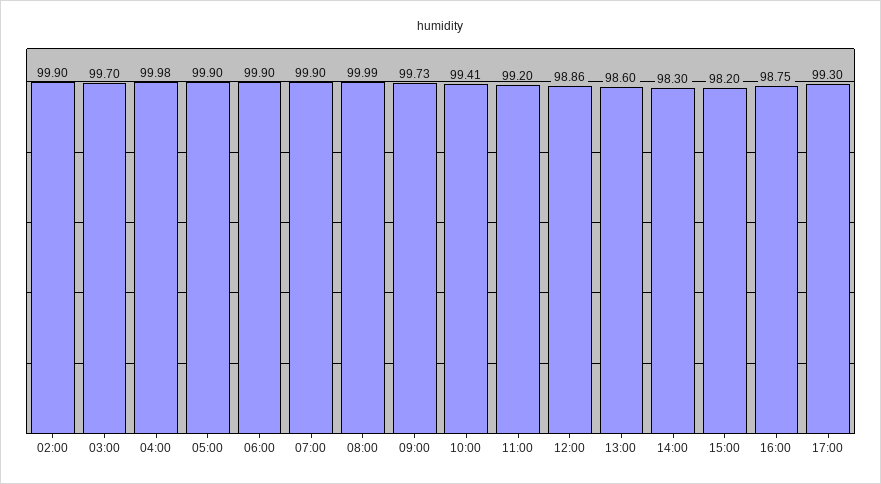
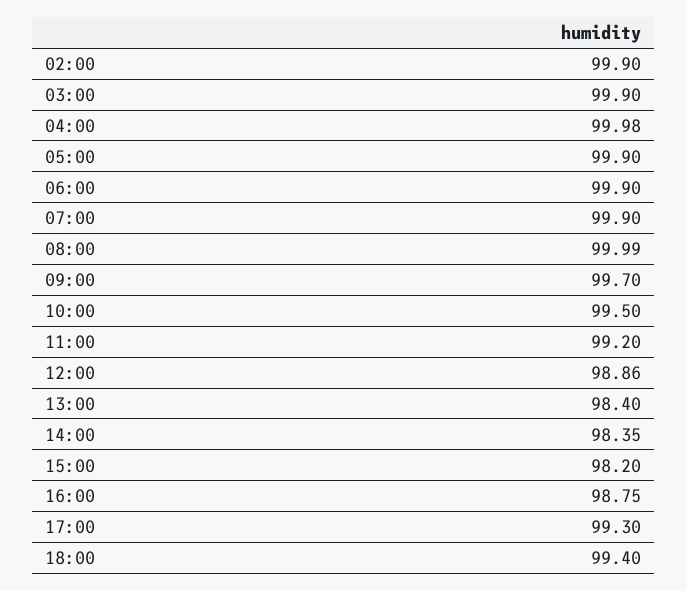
03:00: 99.7 -> 99.9
09:00: 99.73 -> 99.7
10:00: 99.41 -> 99.5
13:00: 98.6 -> 98.4
14:00: 98.3 -> 98.35
18:00: none -> 99.4

